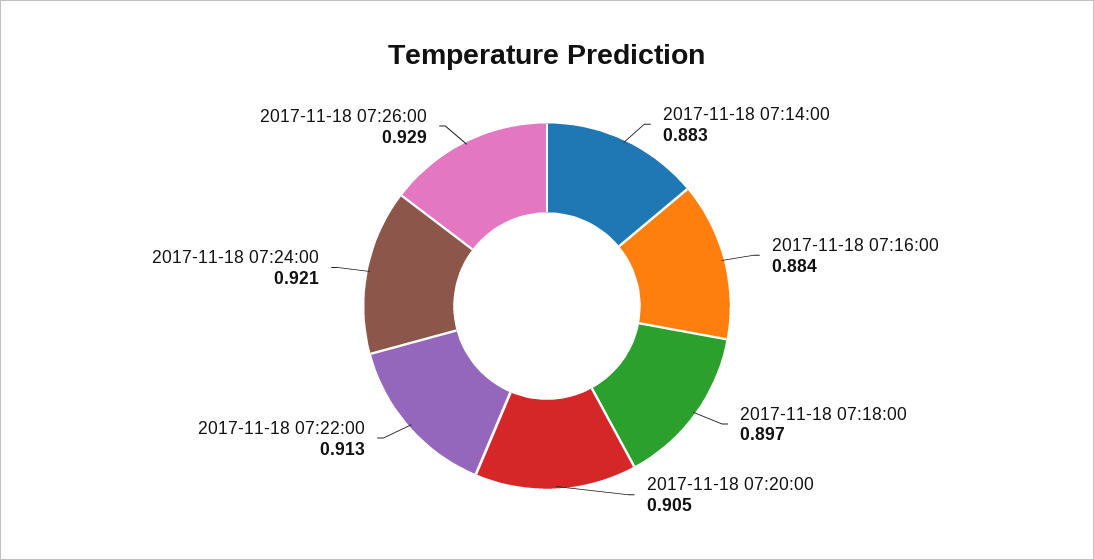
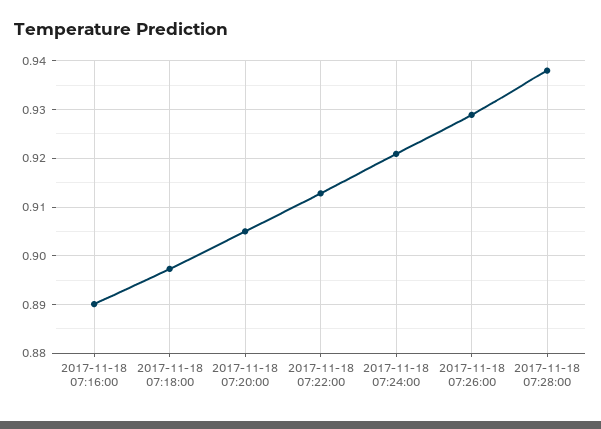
2017-11-18 07:14:00: 0.883 -> none
2017-11-18 07:16:00: 0.884 -> 0.89
2017-11-18 07:28:00: none -> 0.938

